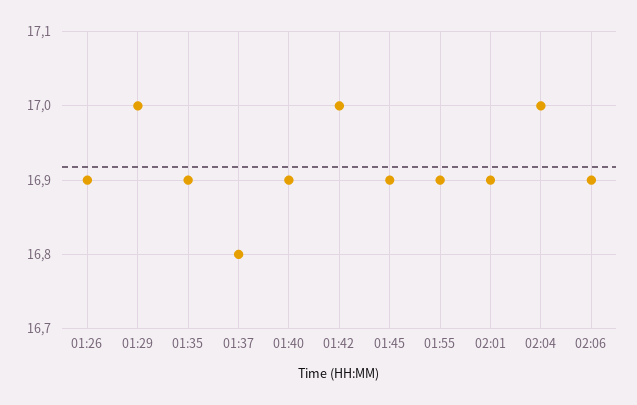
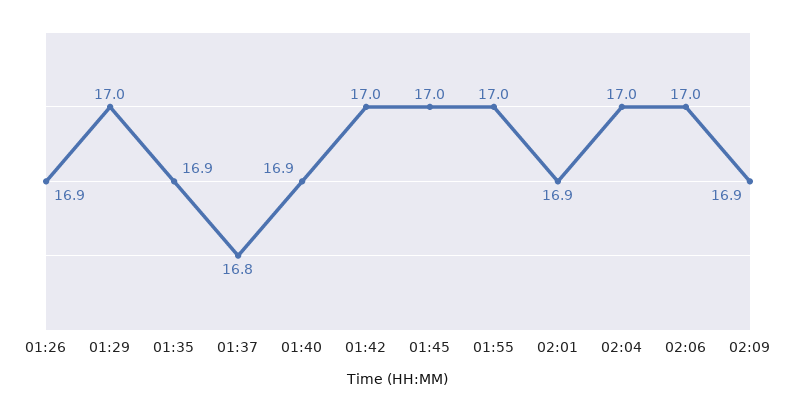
01:45: 16.9 -> 17
01:55: 16.9 -> 17
02:06: 16.9 -> 17
02:09: none -> 16.9

